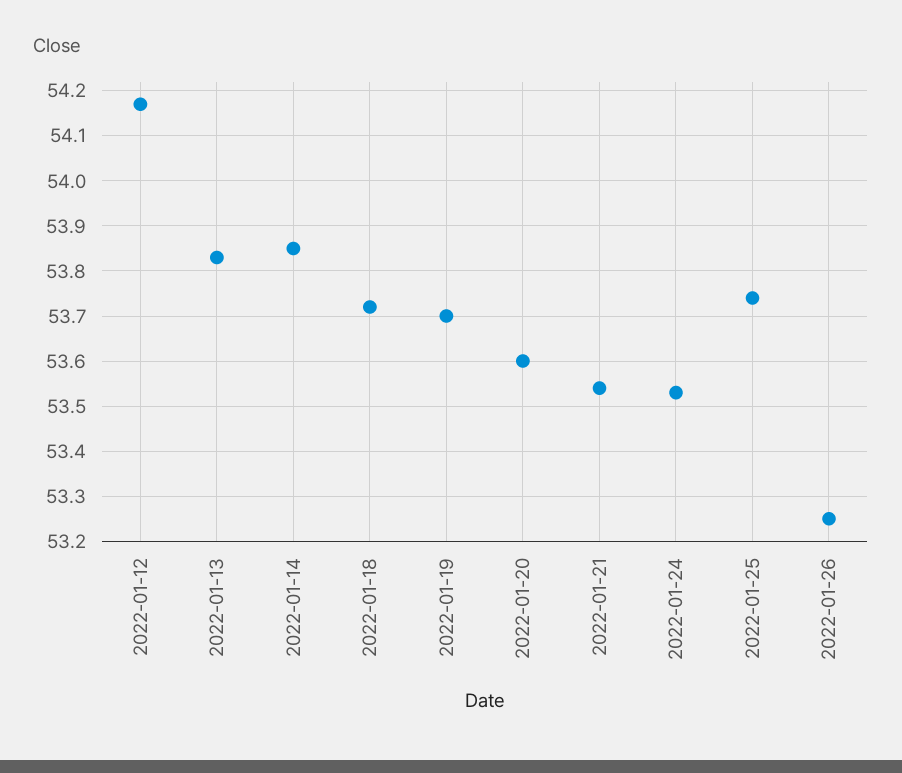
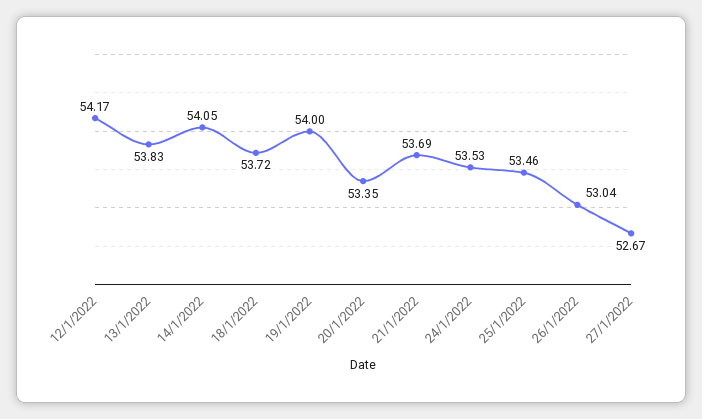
2022-01-14: 53.85 -> 54.05
2022-01-19: 53.7 -> 54
2022-01-20: 53.6 -> 53.35
2022-01-21: 53.55 -> 53.69
2022-01-25: 53.75 -> 53.46
2022-01-26: 53.25 -> 53.04
27/1/2022: none -> 52.67

